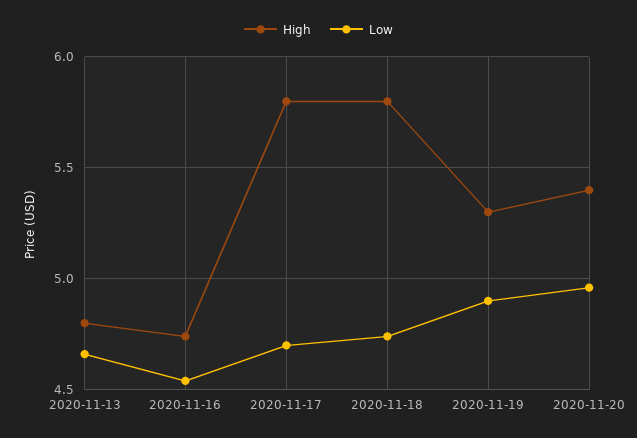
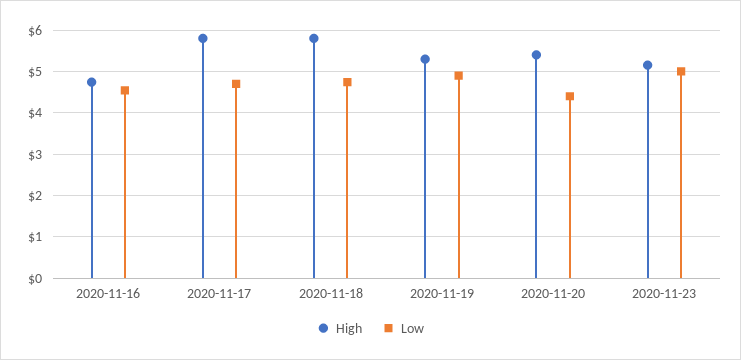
High, 2020-11-13: 4.8 -> none
Low, 2020-11-13: 4.65 -> none
Low, 2020-11-20: 4.95 -> 4.4
High, 2020-11-23: none -> 5.2
Low, 2020-11-23: none -> 5

